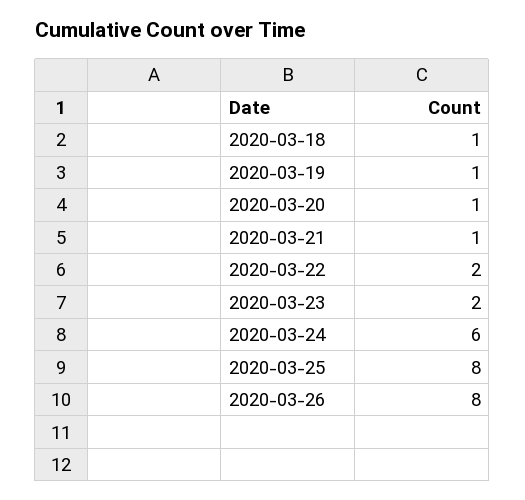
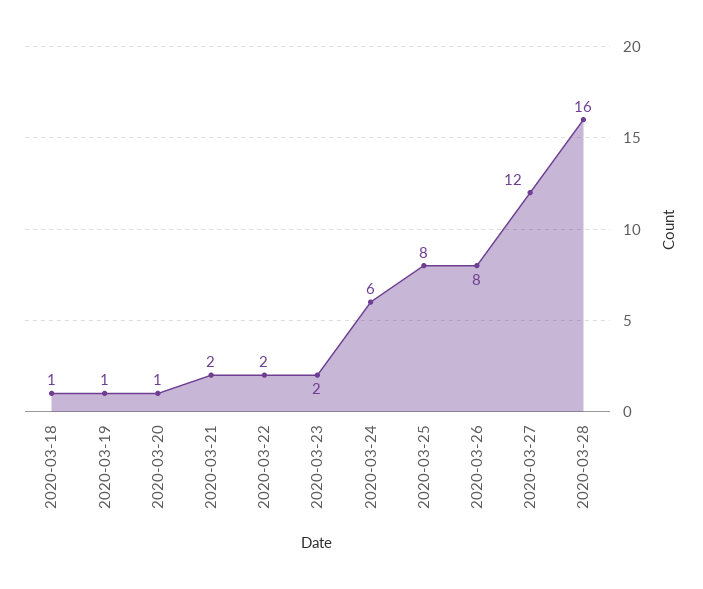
2020-03-21: 1 -> 2
2020-03-27: none -> 12
2020-03-28: none -> 16

